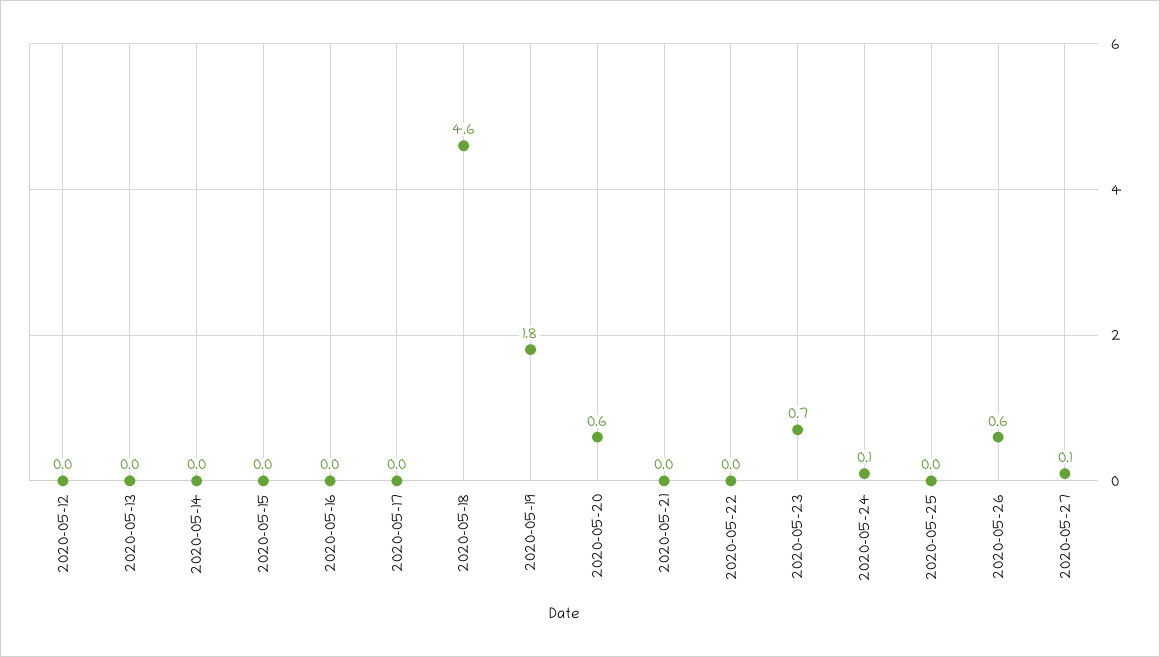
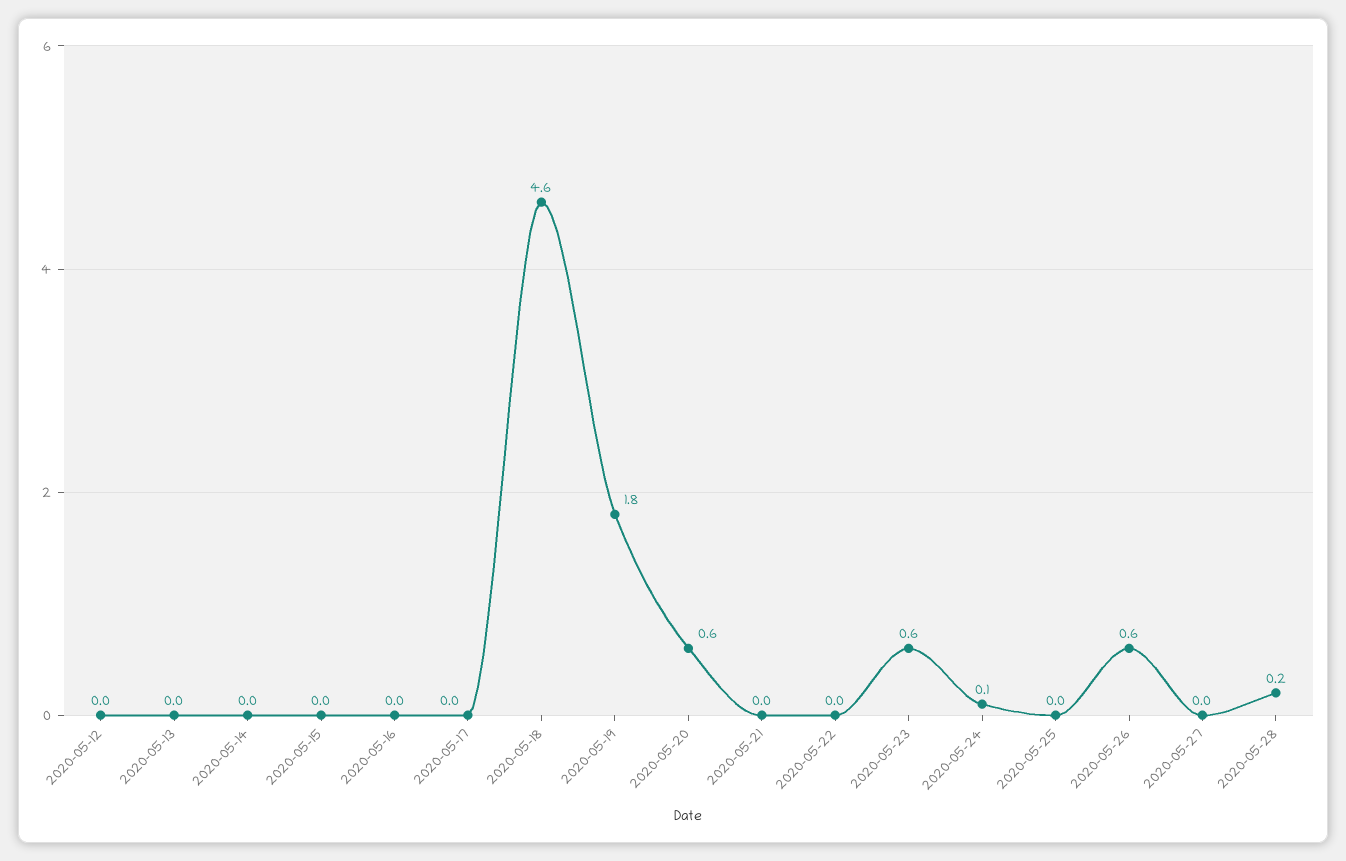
2020-05-23: 0.7 -> 0.6
2020-05-27: 0.1 -> 0
2020-05-28: none -> 0.2

